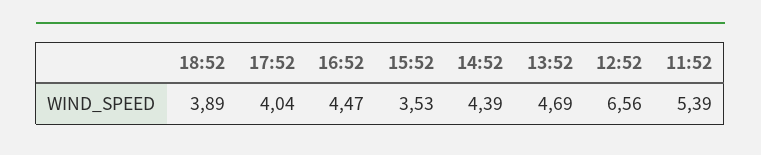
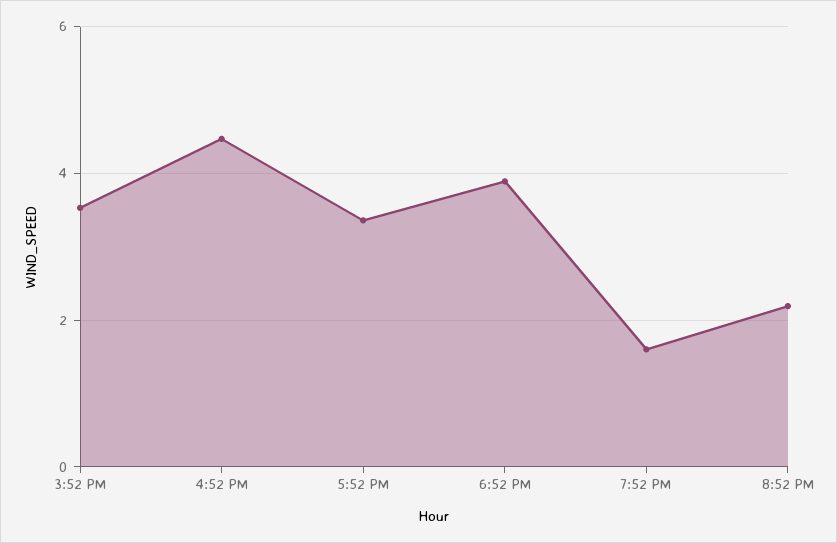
17:52: 4.04 -> 3.4
14:52: 4.39 -> none
13:52: 4.69 -> none
12:52: 6.56 -> none
11:52: 5.39 -> none
7:52 PM: none -> 1.6
8:52 PM: none -> 2.2

